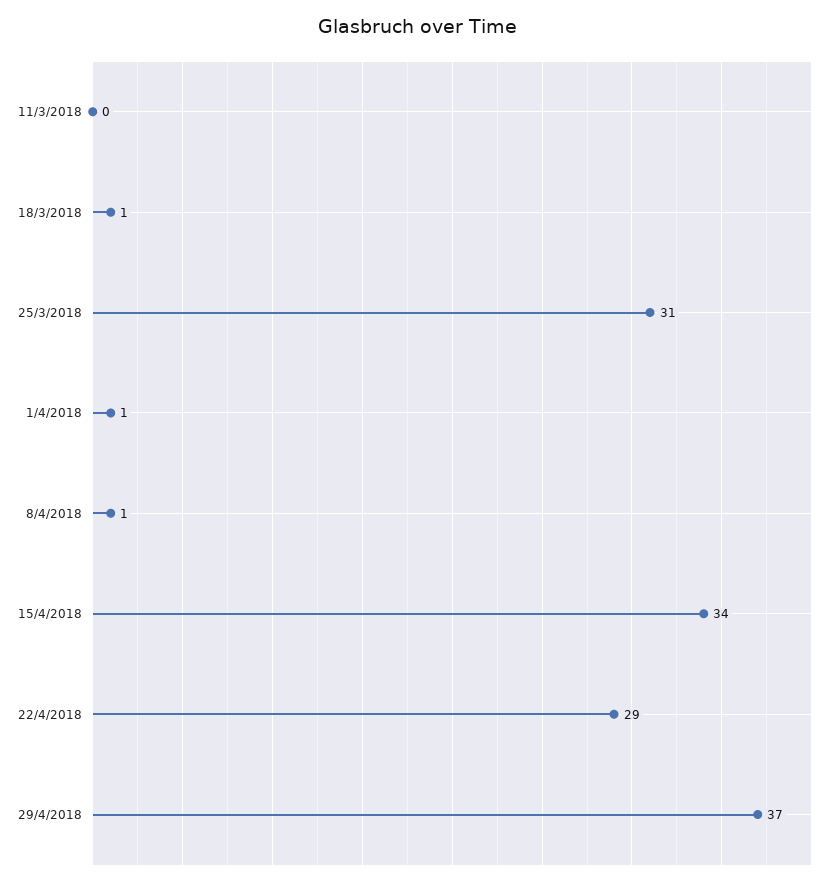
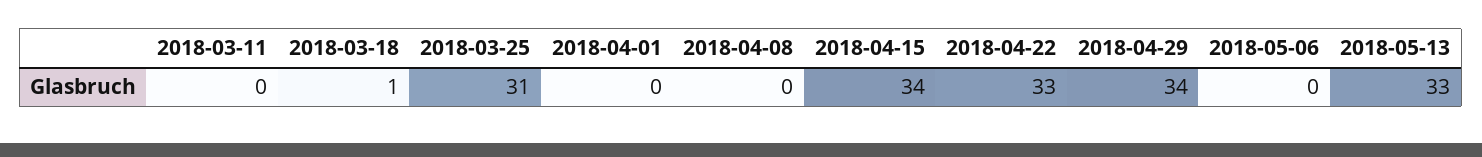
1/4/2018: 1 -> 0
8/4/2018: 1 -> 0
22/4/2018: 29 -> 33
29/4/2018: 37 -> 34
2018-05-06: none -> 0
2018-05-13: none -> 33

